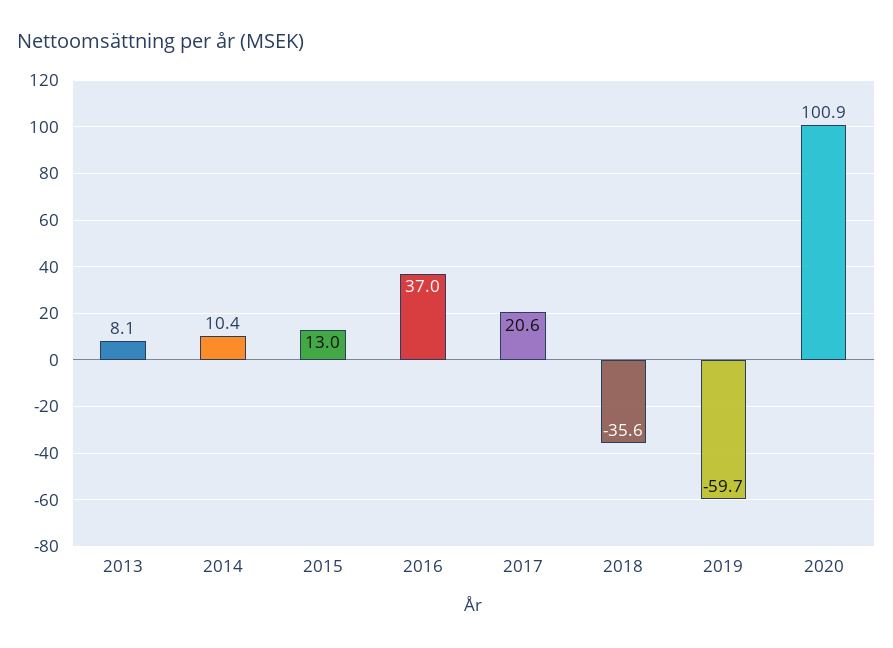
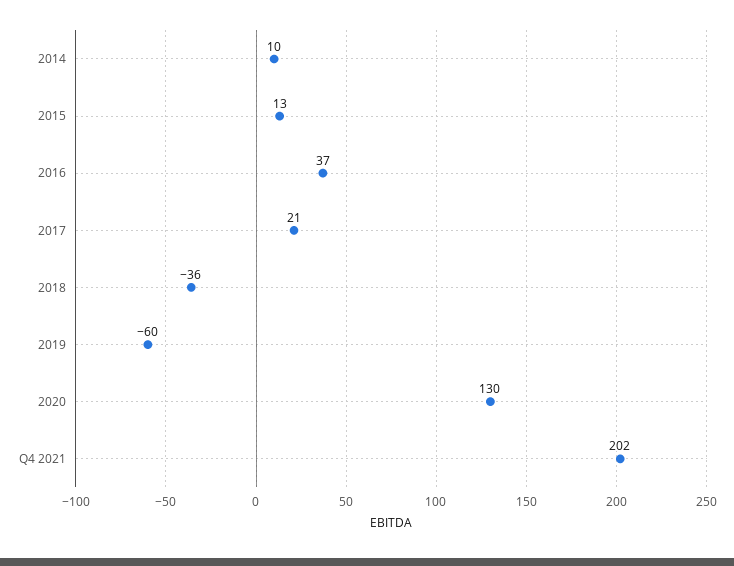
2013: 8.1 -> none
2020: 100.9 -> 130
Q4 2021: none -> 202

